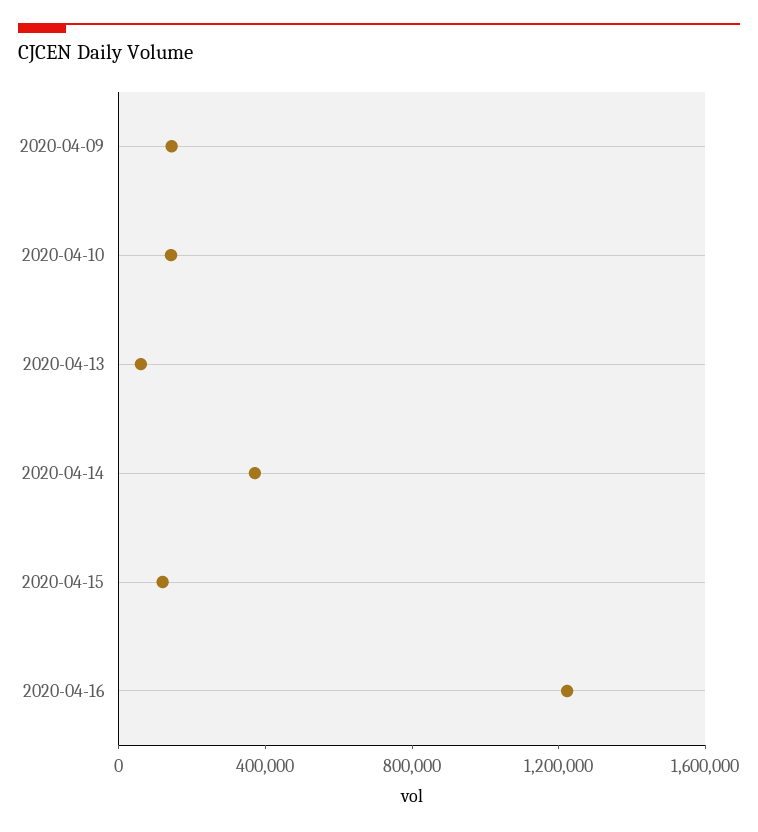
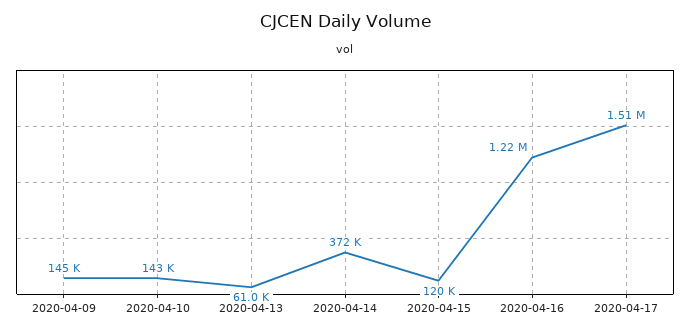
2020-04-17: none -> 1510000

